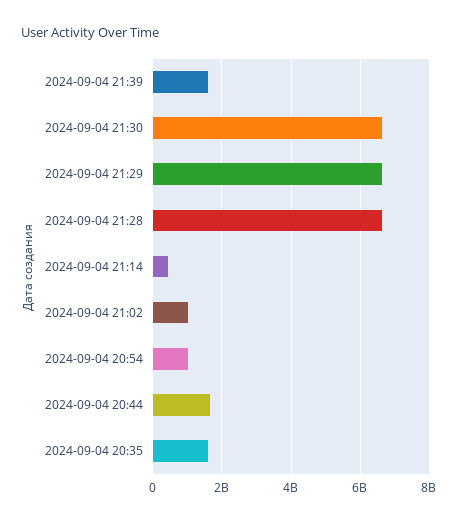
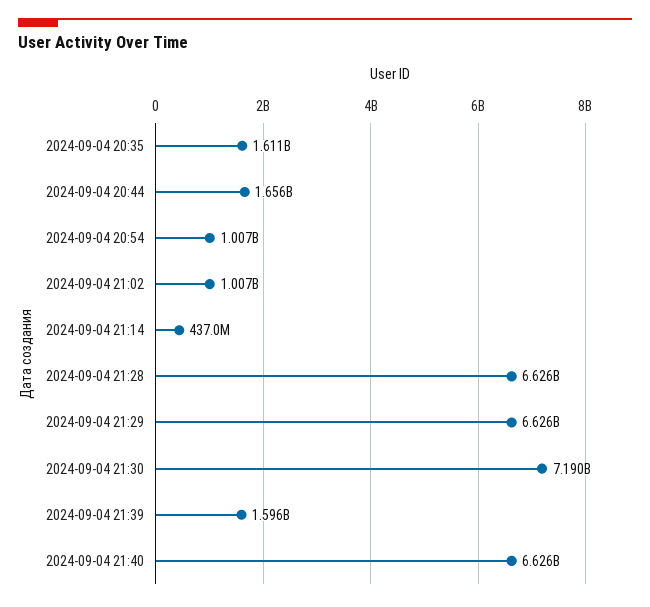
2024-09-04 21:30: 6600000000 -> 7190000000
2024-09-04 21:40: none -> 6626000000

